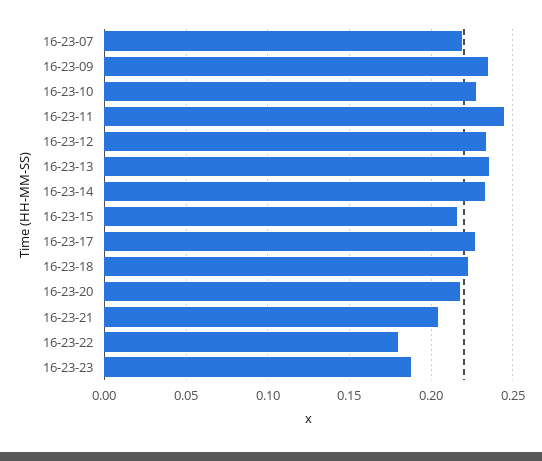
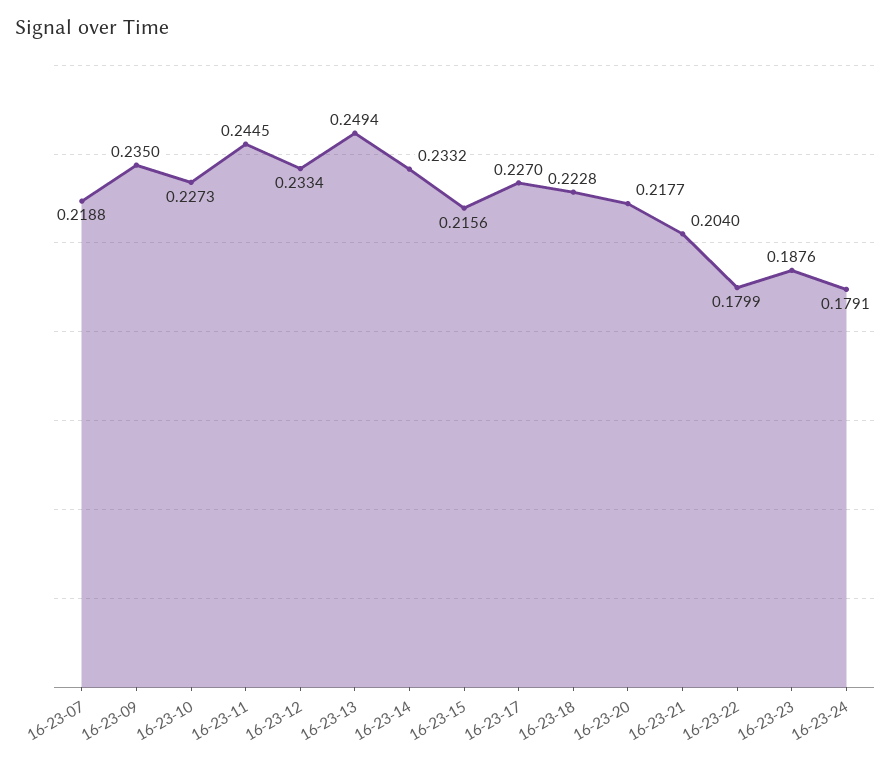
16-23-13: 0.235 -> 0.2494
16-23-24: none -> 0.1791

